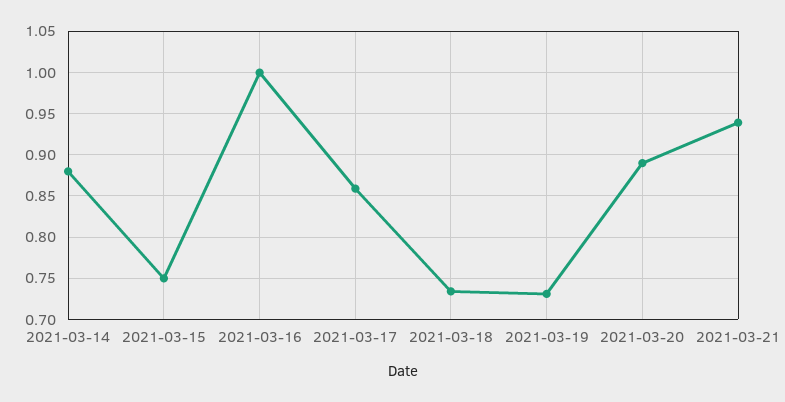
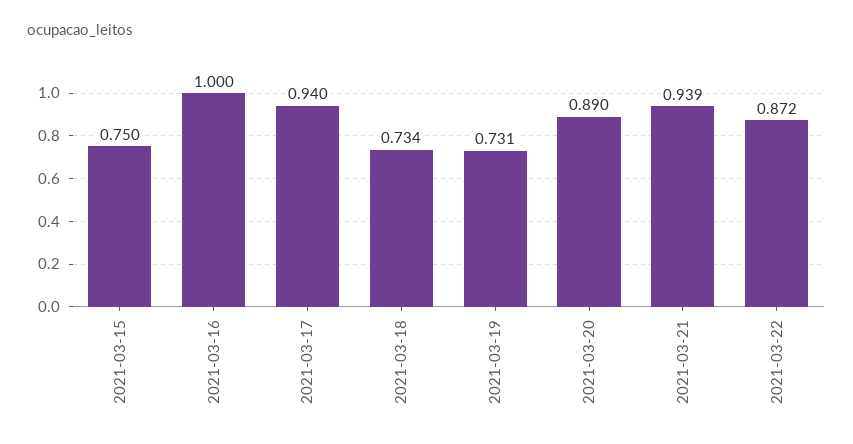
2021-03-14: 0.88 -> none
2021-03-17: 0.86 -> 0.94
2021-03-22: none -> 0.872

